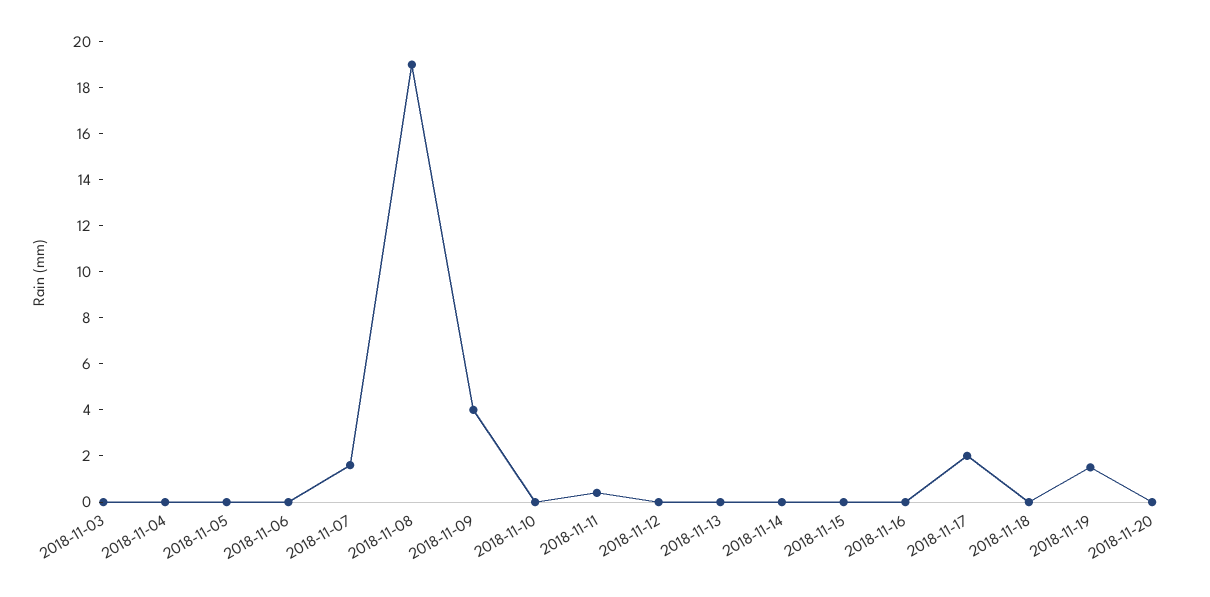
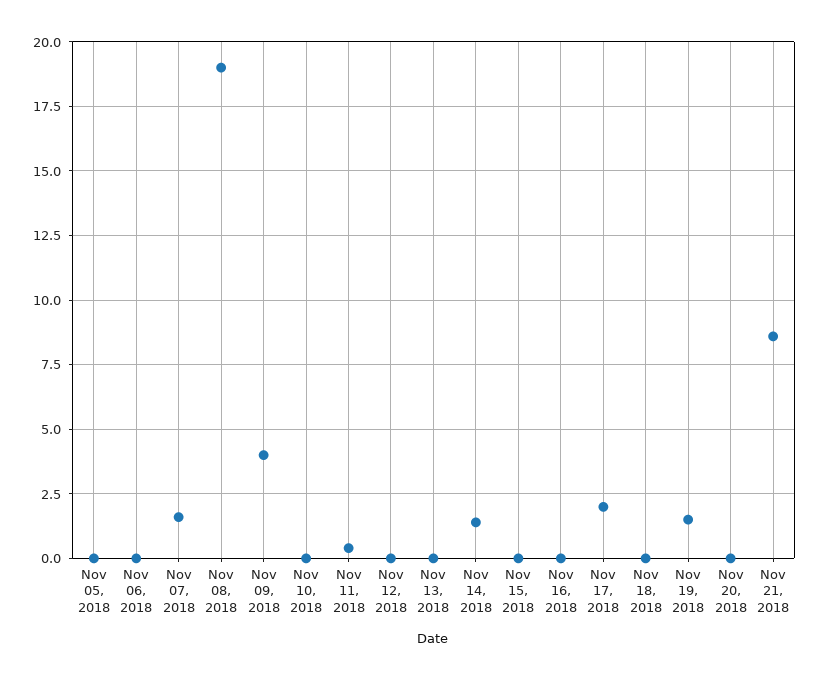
2018-11-03: 0 -> none
2018-11-04: 0 -> none
2018-11-14: 0 -> 1.5
Nov 21, 2018: none -> 8.5

